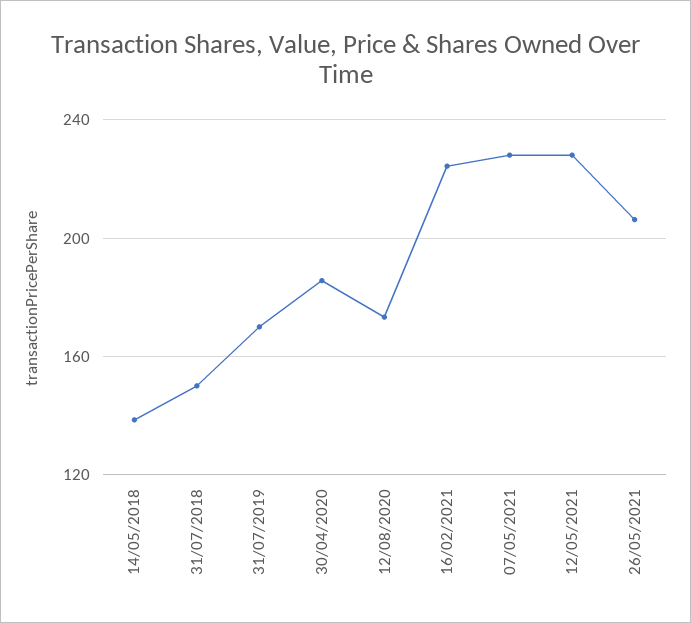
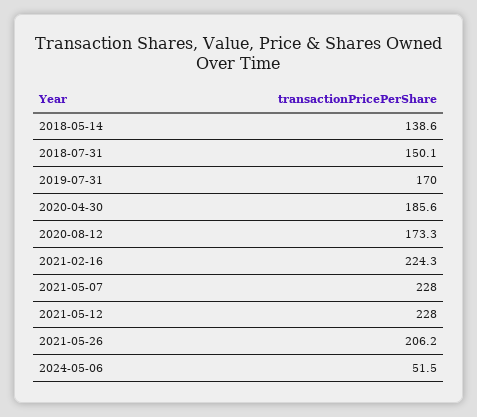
2024-05-06: none -> 51.5

